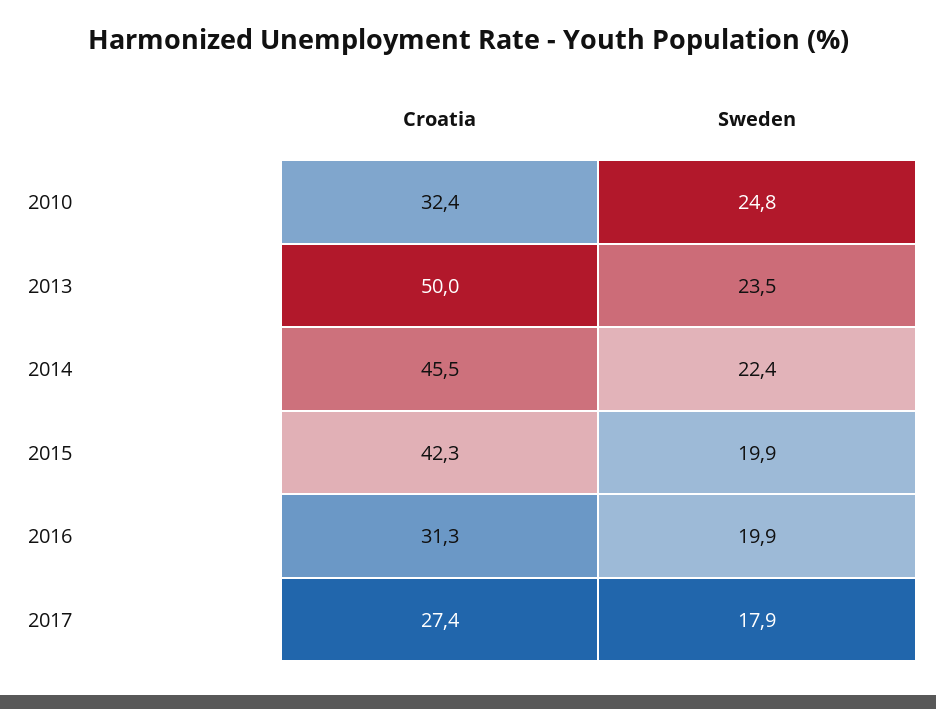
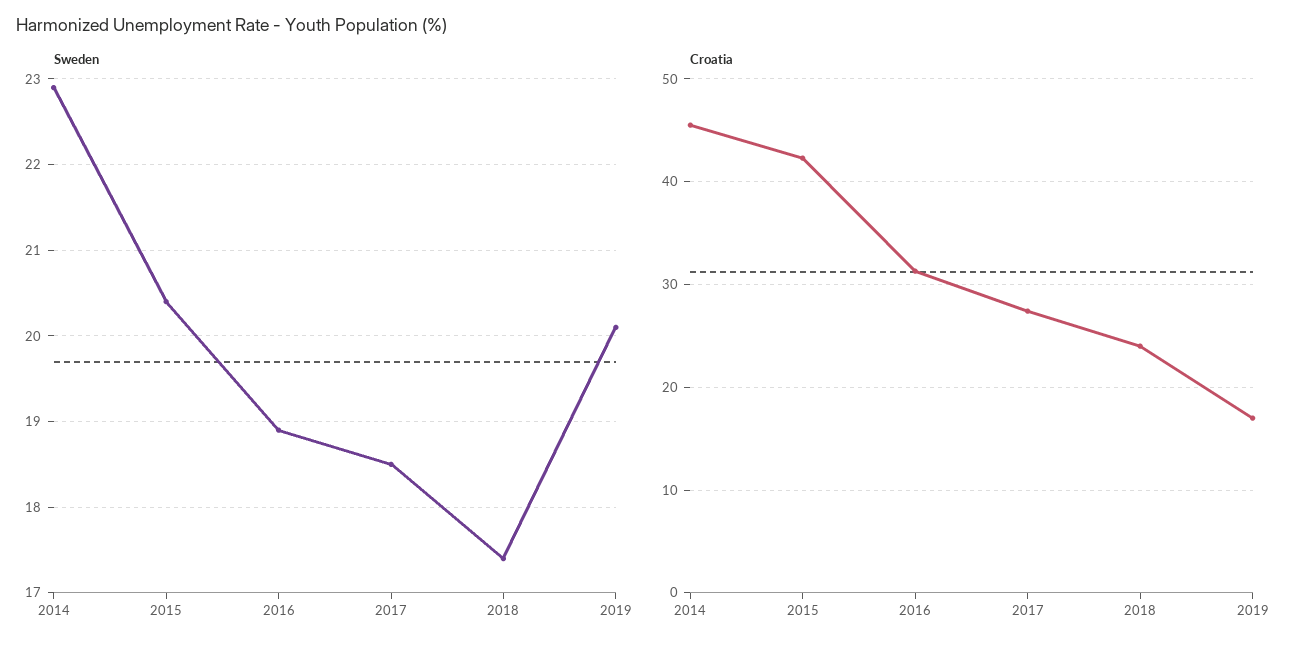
Croatia, 2010: 32.4 -> none
Sweden, 2010: 24.8 -> none
Croatia, 2013: 50 -> none
Sweden, 2013: 23.5 -> none
Sweden, 2014: 22.4 -> 22.9
Sweden, 2015: 19.9 -> 20.4
Sweden, 2016: 19.9 -> 18.9
Sweden, 2017: 17.9 -> 18.5
Sweden, 2018: none -> 17.4
Sweden, 2019: none -> 20.1
Croatia, 2018: none -> 24
Croatia, 2019: none -> 17

